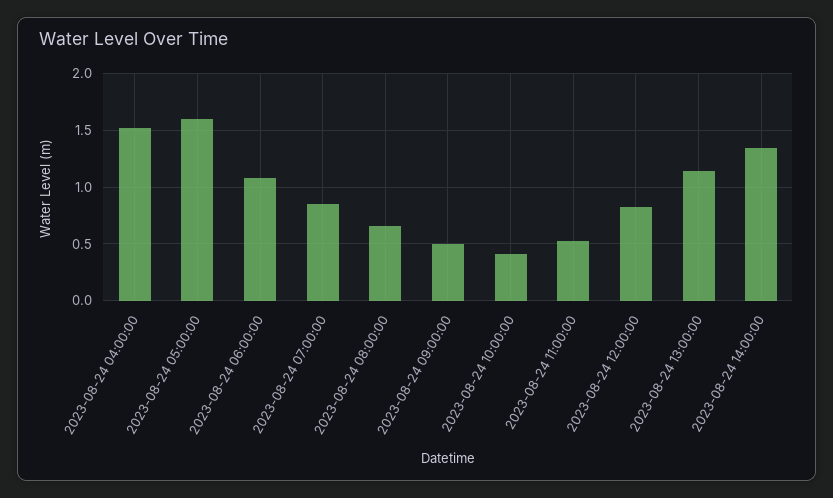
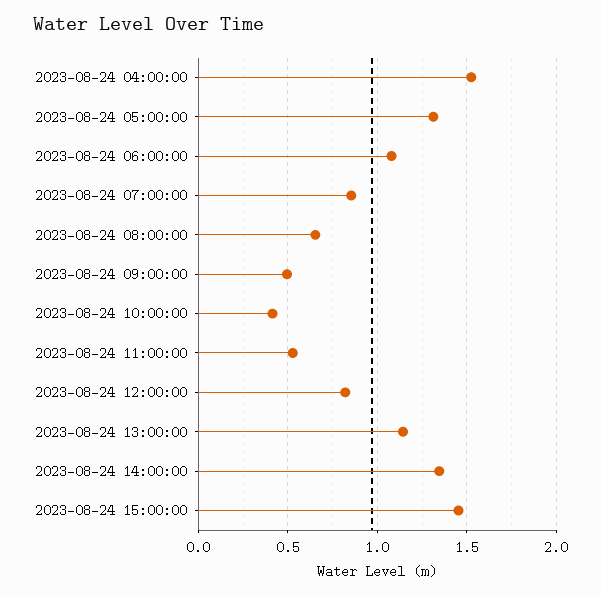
2023-08-24 05:00:00: 1.6 -> 1.3
2023-08-24 15:00:00: none -> 1.45

